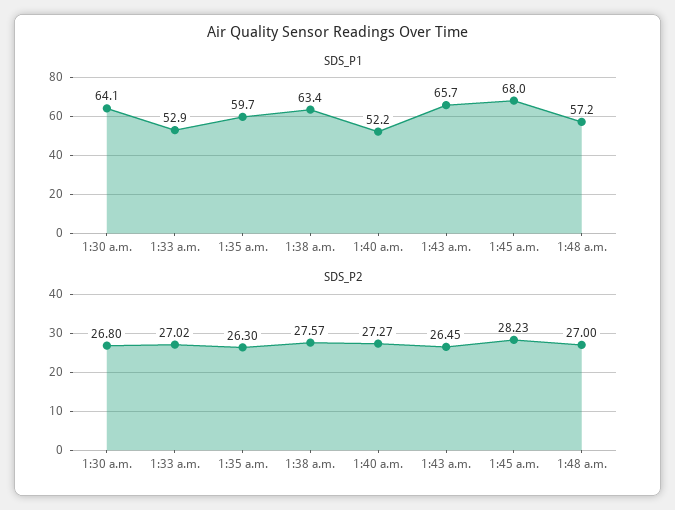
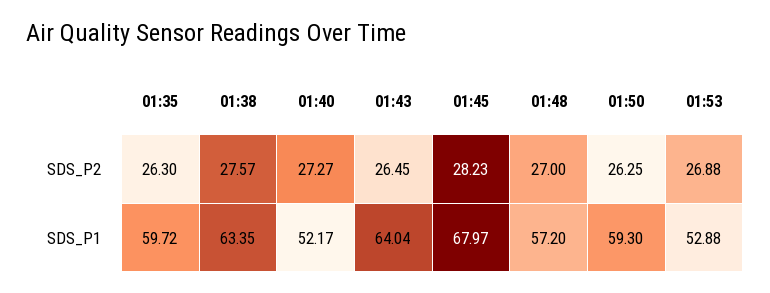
SDS_P1, 1:30 a.m.: 64.1 -> none
SDS_P1, 1:33 a.m.: 52.9 -> none
SDS_P1, 1:43 a.m.: 65.7 -> 64.04
SDS_P2, 1:30 a.m.: 26.8 -> none
SDS_P2, 1:33 a.m.: 27.02 -> none
SDS_P2, 01:50: none -> 26.25
SDS_P2, 01:53: none -> 26.88
SDS_P1, 01:50: none -> 59.3
SDS_P1, 01:53: none -> 52.88

